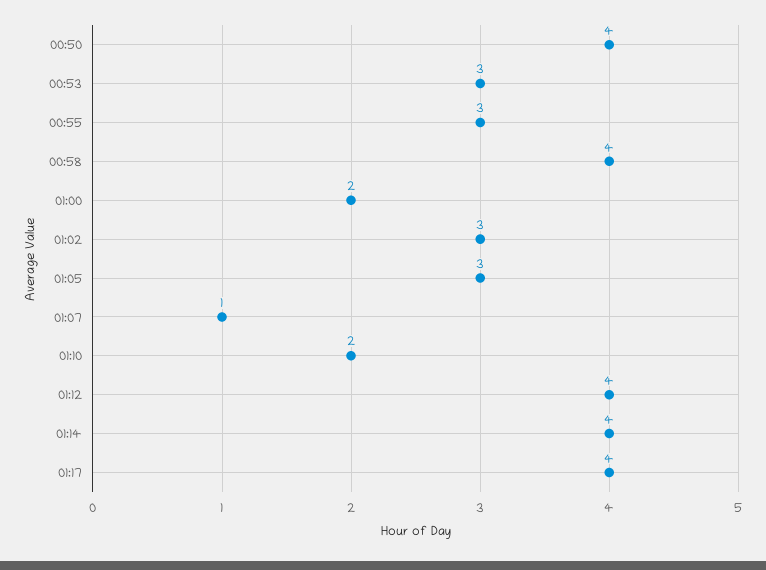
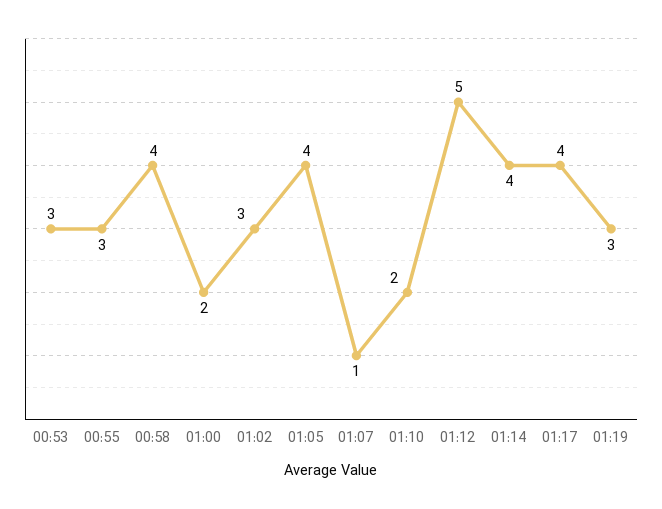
00:50: 4 -> none
01:05: 3 -> 4
01:12: 4 -> 5
01:19: none -> 3

